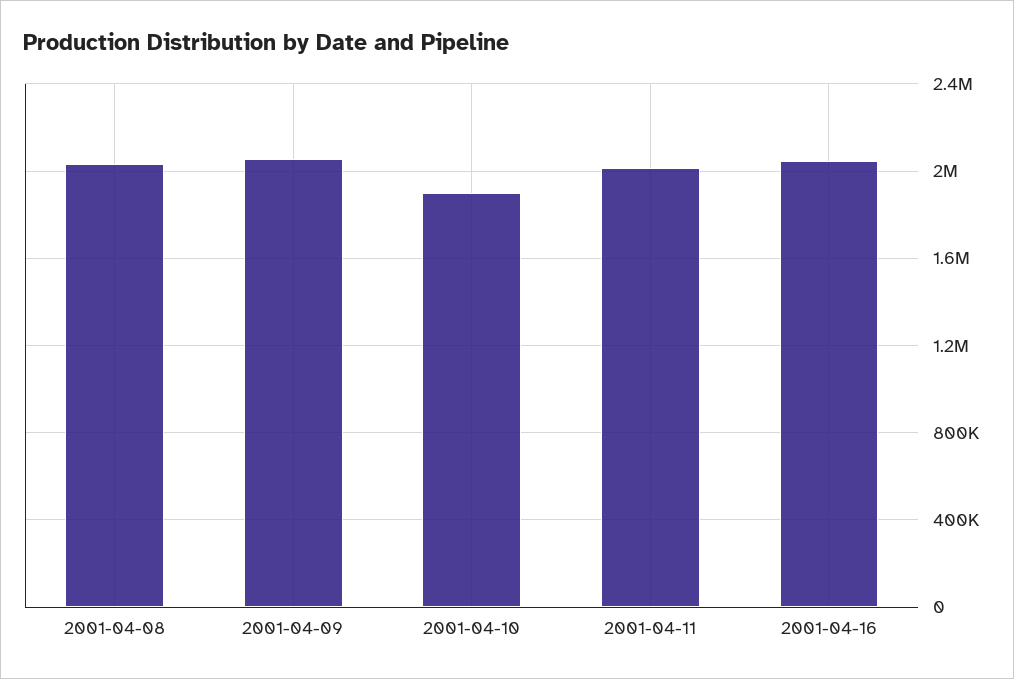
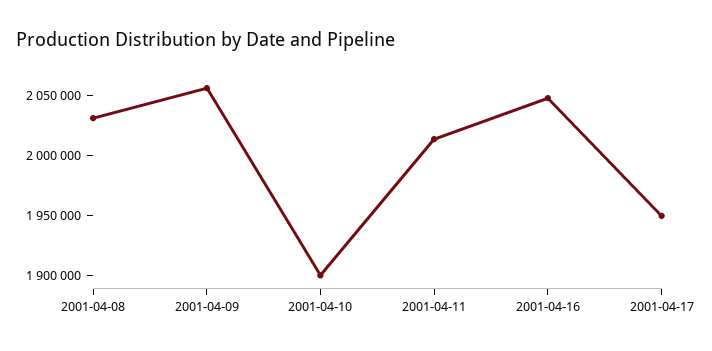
2001-04-17: none -> 1950000

